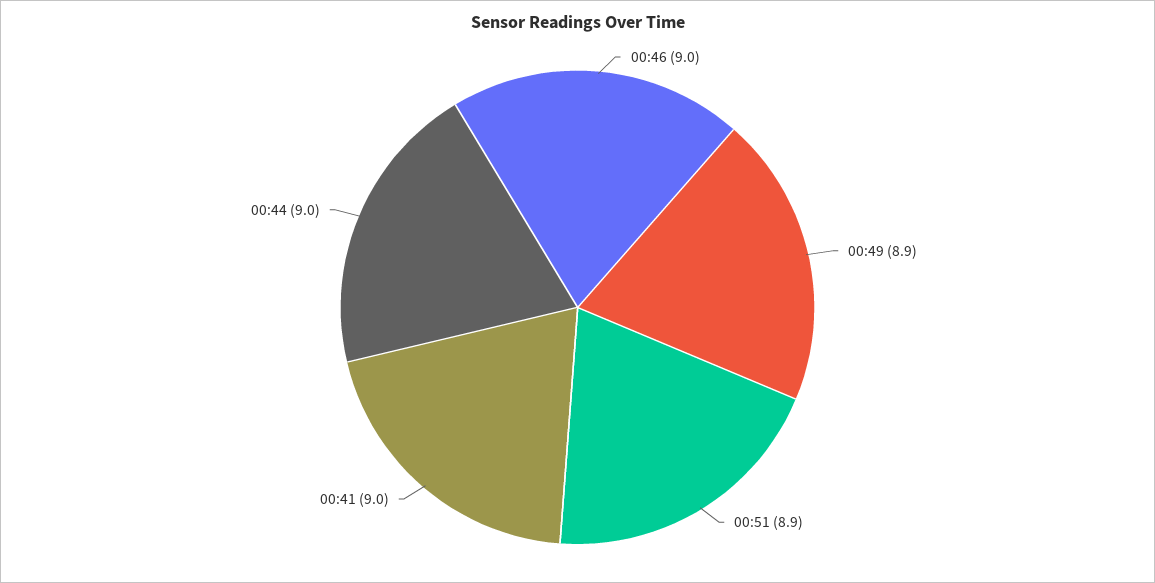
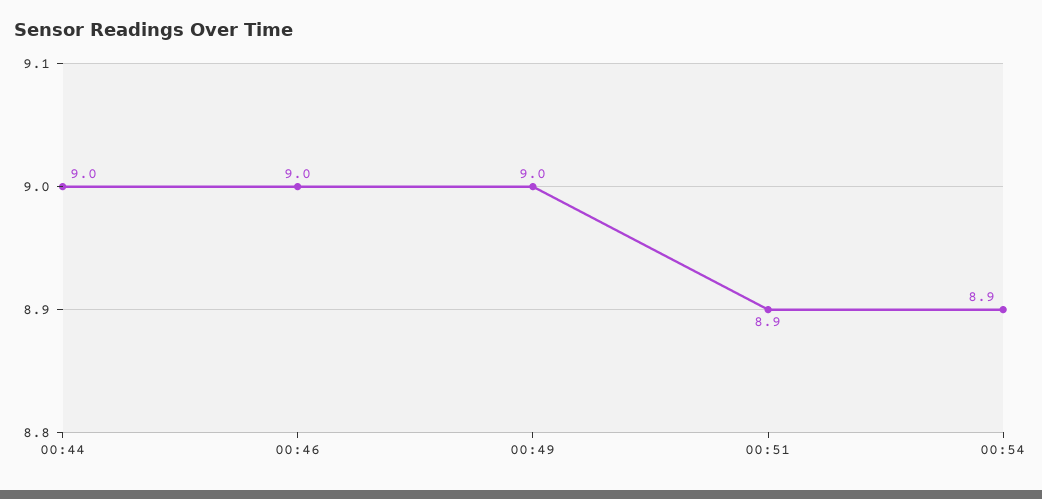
00:49: 8.9 -> 9
00:41: 9 -> none
00:54: none -> 8.9

